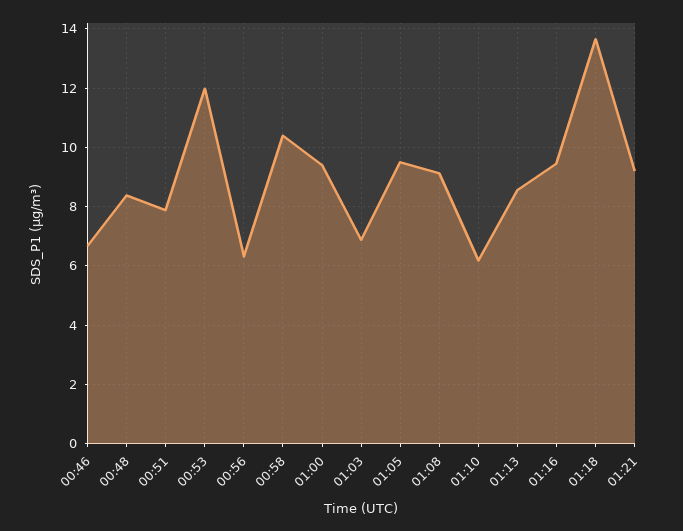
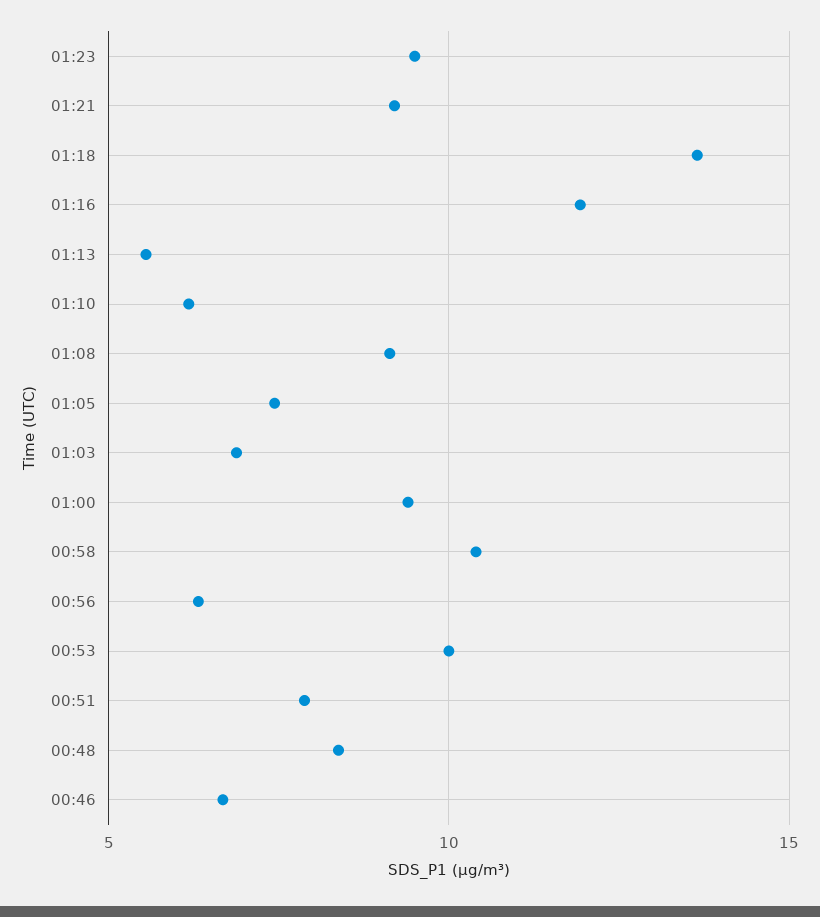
00:53: 12 -> 10
01:05: 9.5 -> 7.5
01:13: 8.5 -> 5.5
01:16: 9.5 -> 12
01:23: none -> 9.5

